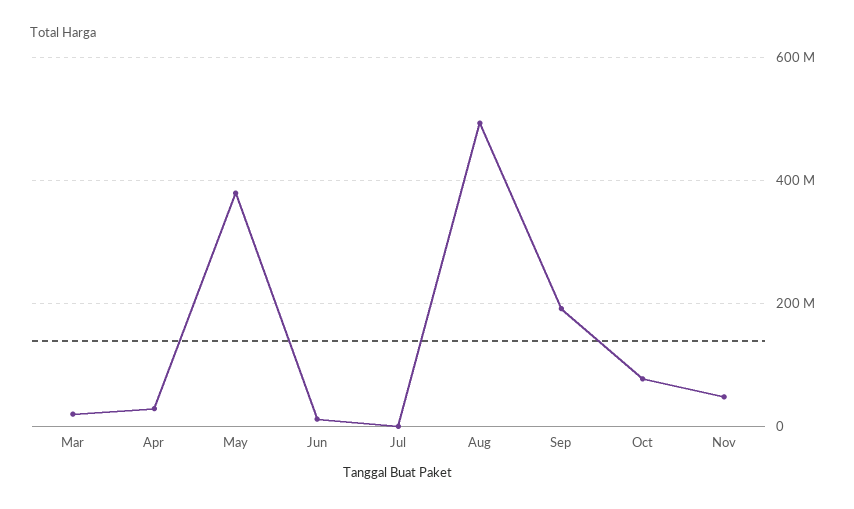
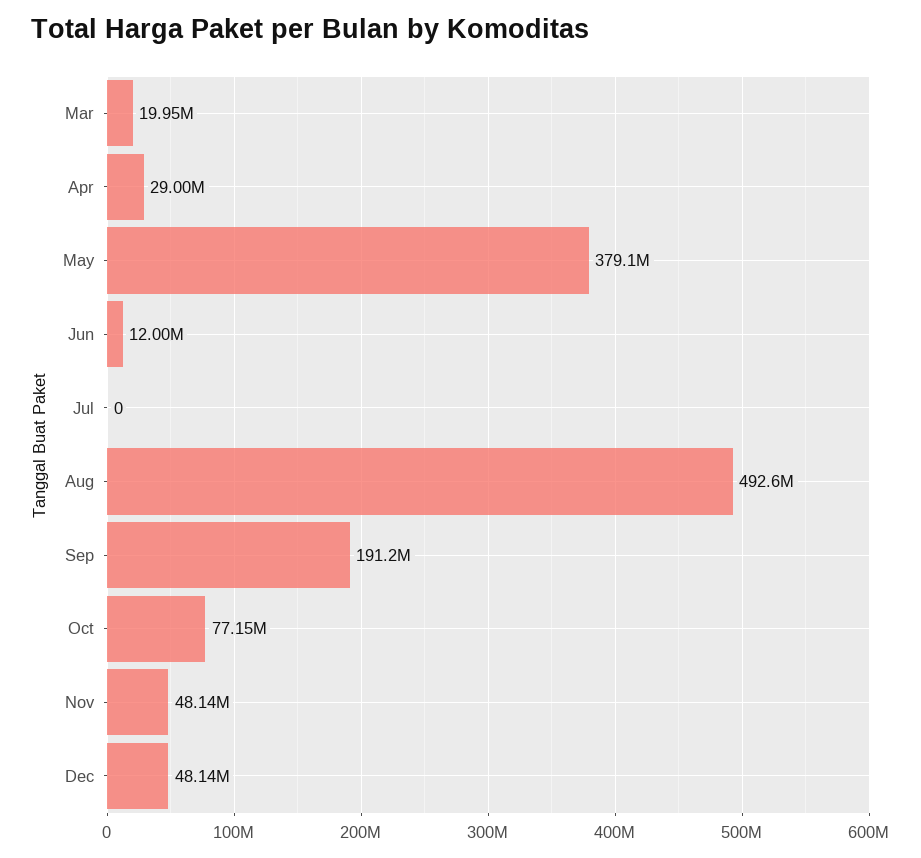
Dec: none -> 48140000

